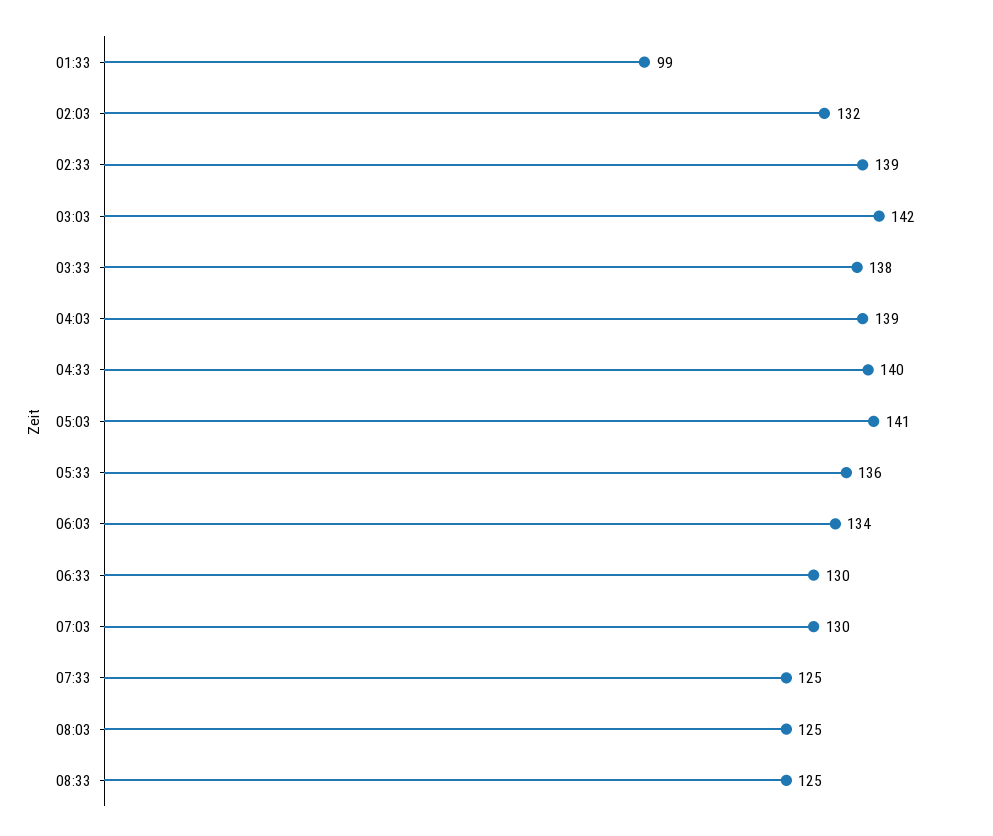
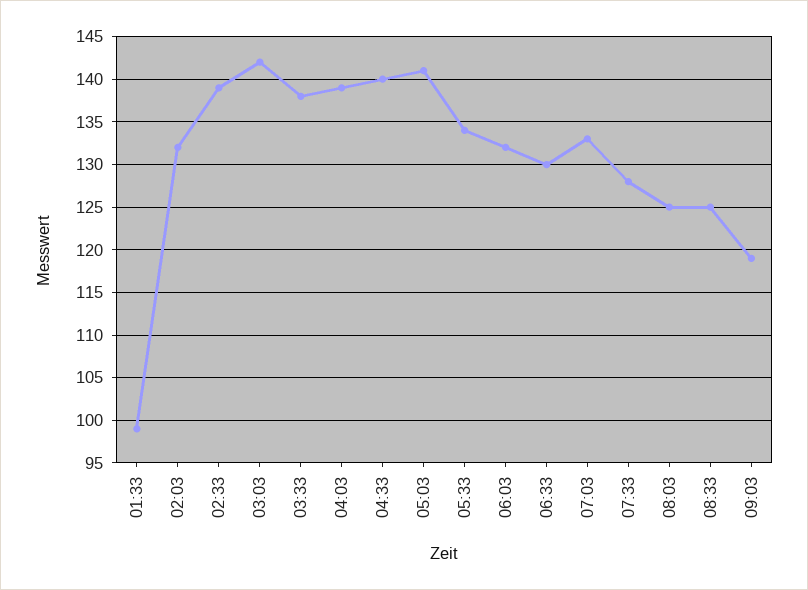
05:33: 136 -> 134
06:03: 134 -> 132
07:03: 130 -> 133
07:33: 125 -> 128
09:03: none -> 119

